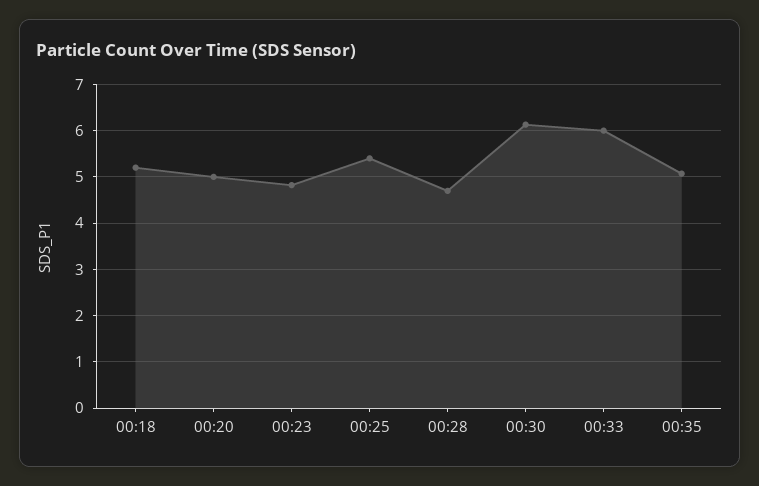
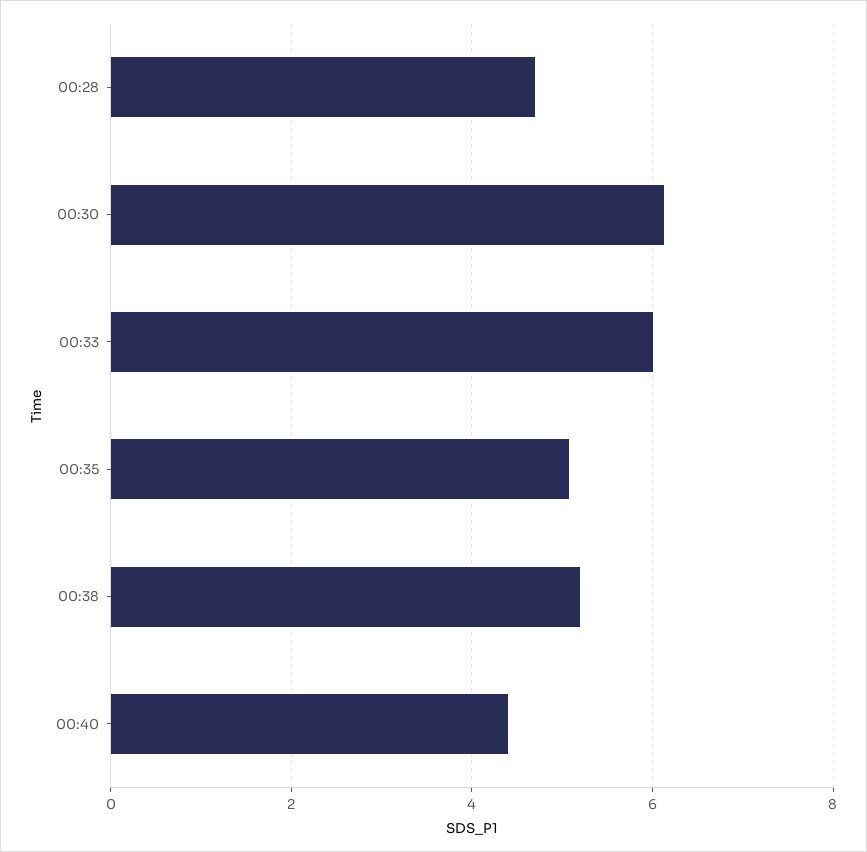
00:18: 5.2 -> none
00:20: 5 -> none
00:23: 4.8 -> none
00:25: 5.4 -> none
00:38: none -> 5.2
00:40: none -> 4.4

